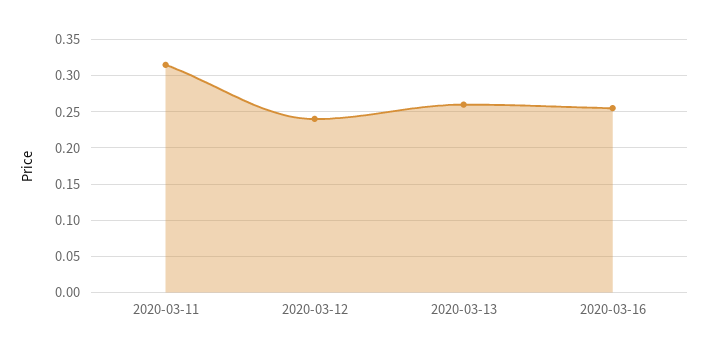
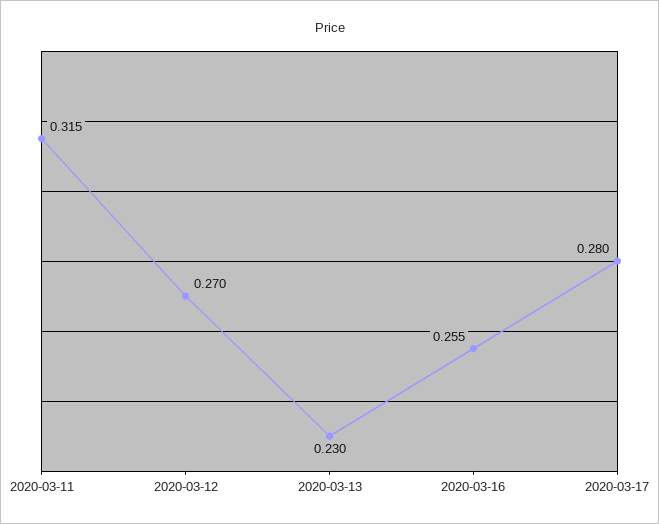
2020-03-12: 0.24 -> 0.27
2020-03-13: 0.26 -> 0.23
2020-03-17: none -> 0.28

